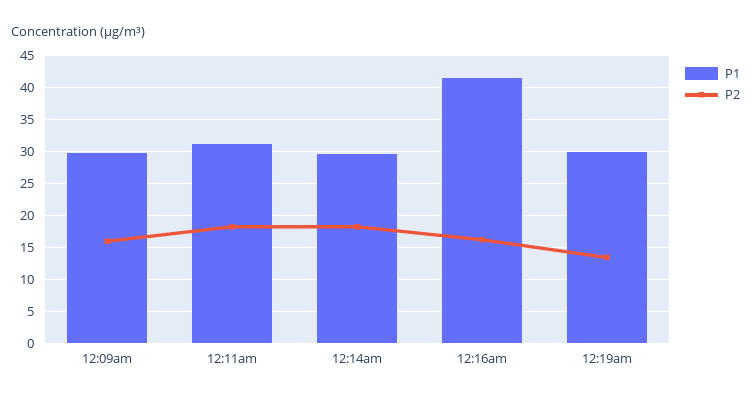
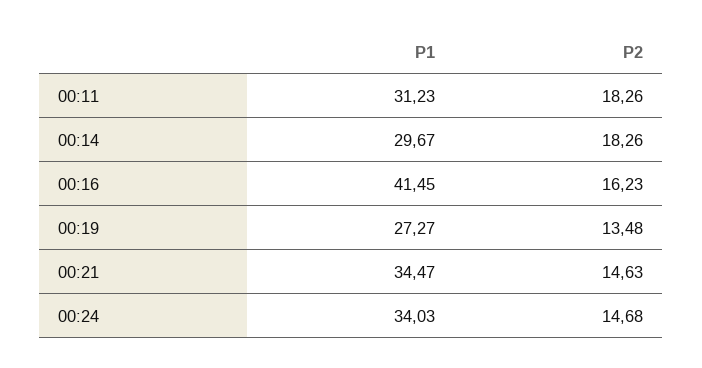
P1, 12:09am: 30 -> none
P2, 12:09am: 16 -> none
P1, 12:19am: 30 -> 27.27
P1, 00:21: none -> 34.47
P2, 00:21: none -> 14.63
P1, 00:24: none -> 34.03
P2, 00:24: none -> 14.68

